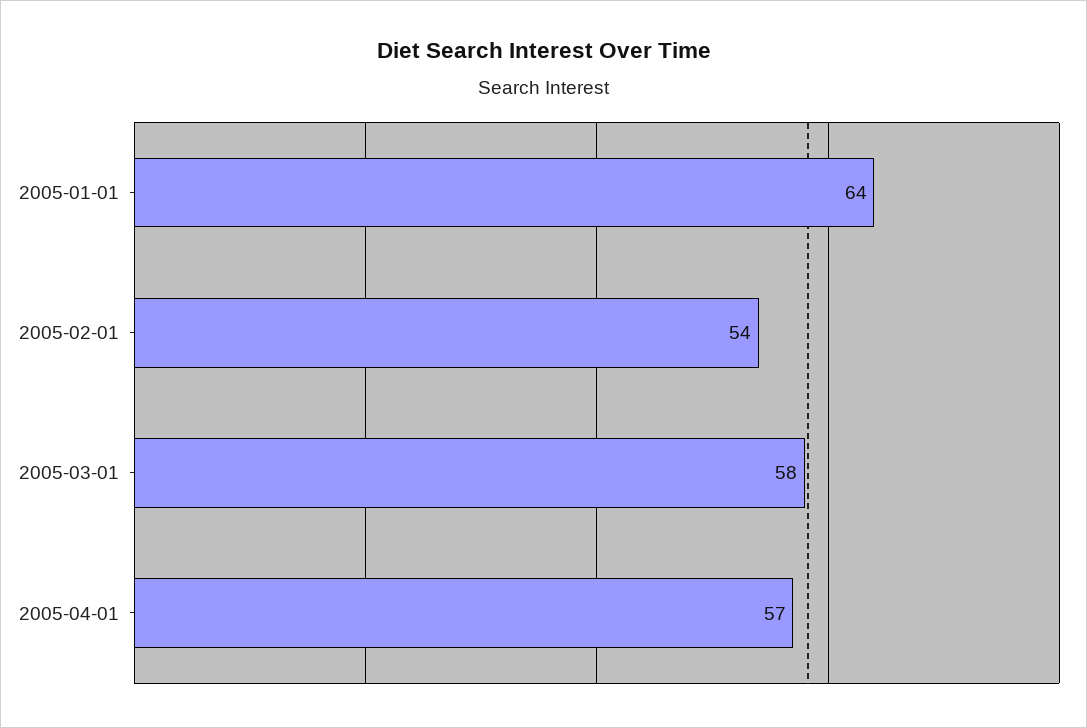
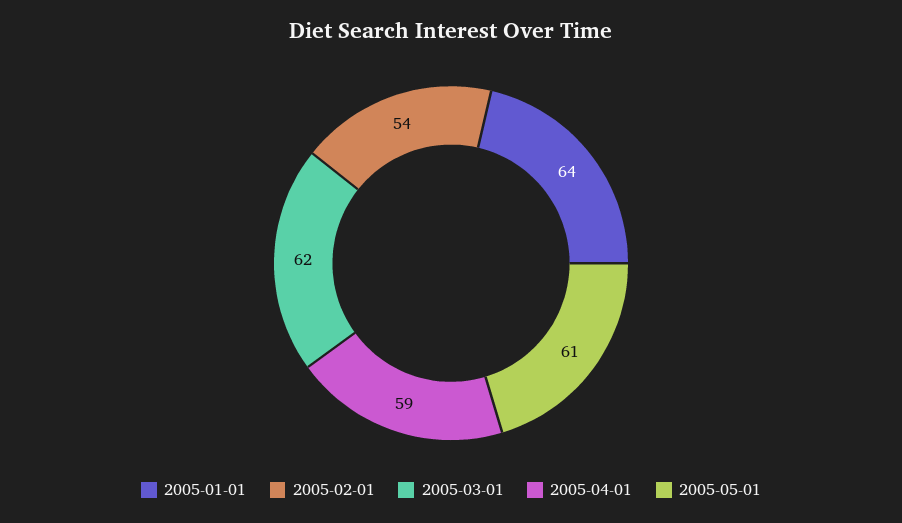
2005-03-01: 58 -> 62
2005-04-01: 57 -> 59
2005-05-01: none -> 61

